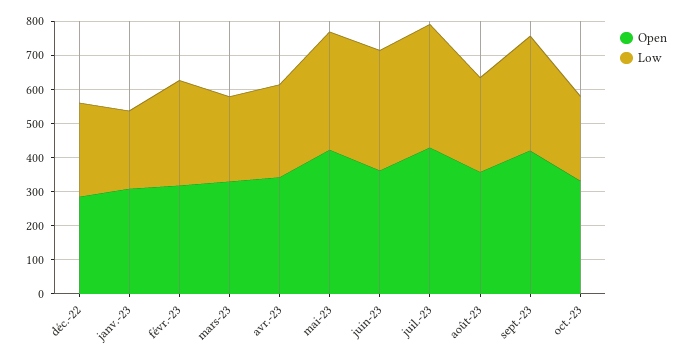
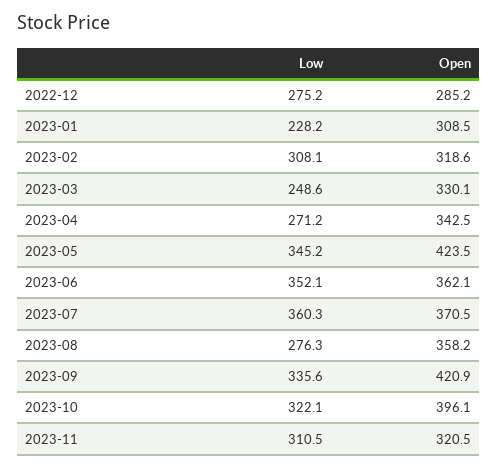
Open, juil.-23: 425 -> 370.5
Open, oct.-23: 325 -> 396.1
Low, oct.-23: 250 -> 322.1
Low, 2023-11: none -> 310.5
Open, 2023-11: none -> 320.5

